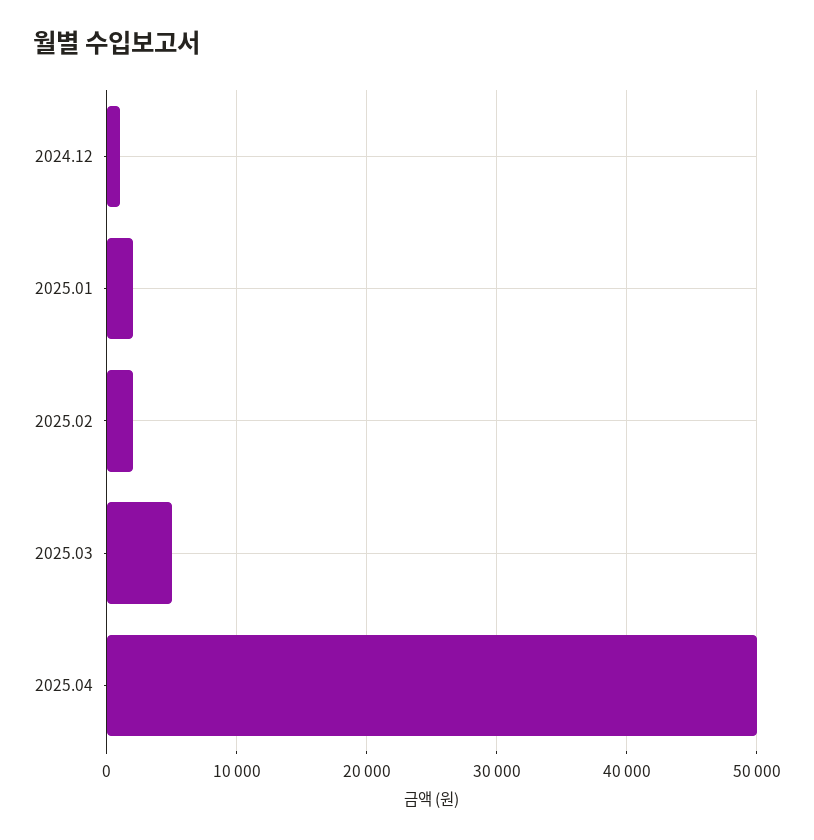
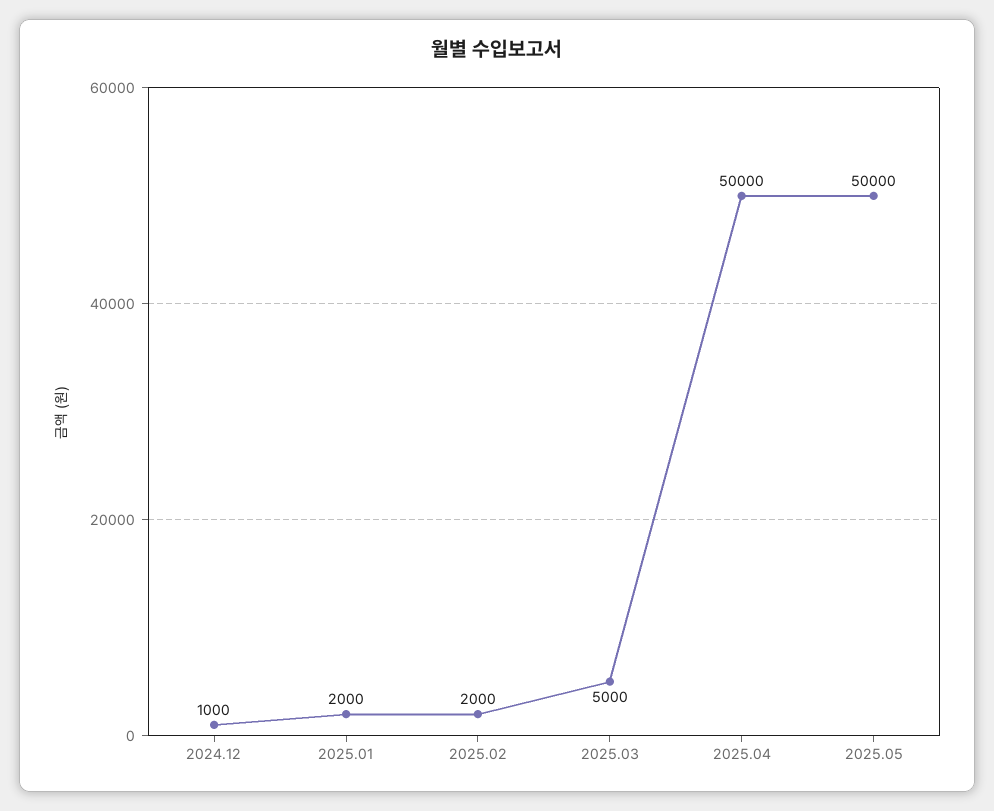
2025.05: none -> 50000

